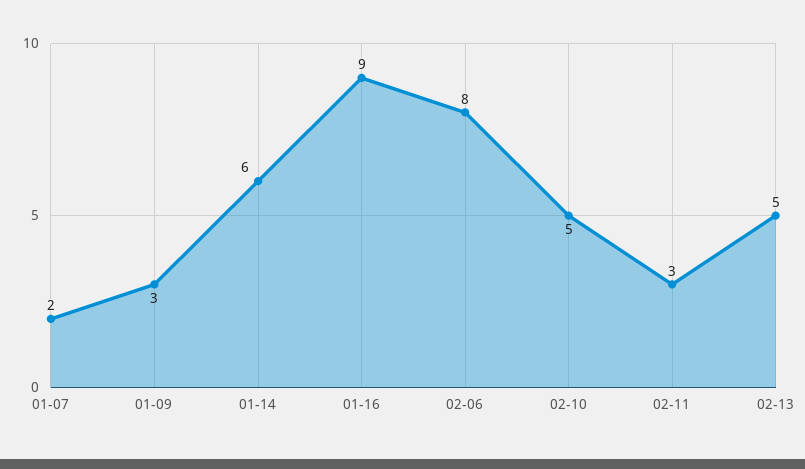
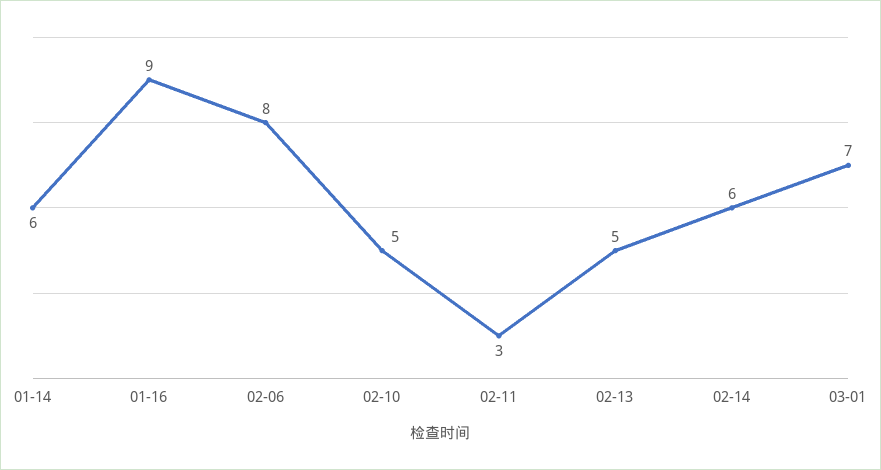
01-07: 2 -> none
01-09: 3 -> none
02-14: none -> 6
03-01: none -> 7

